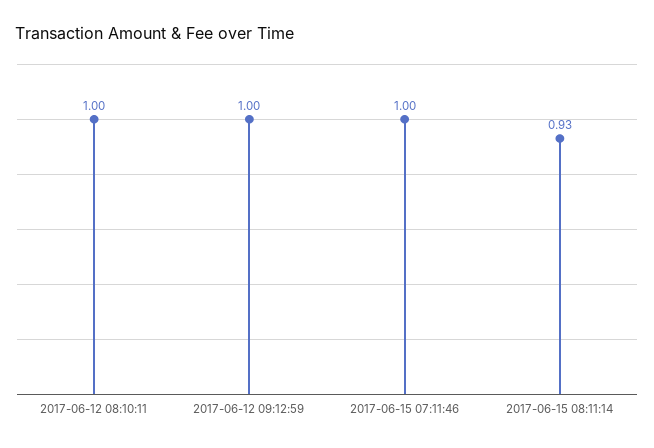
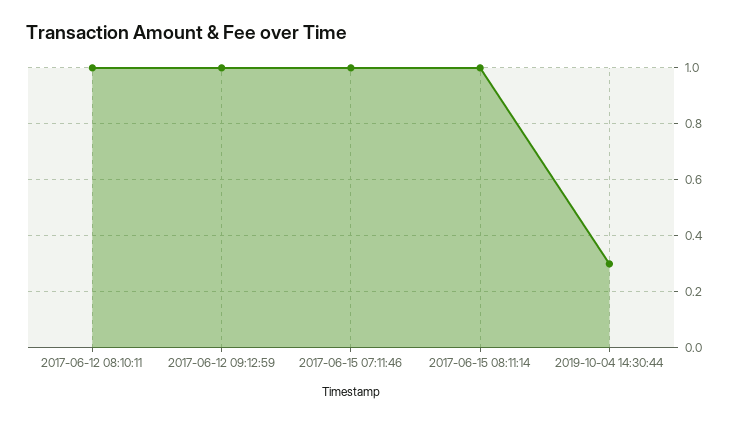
2017-06-15 08:11:14: 0.93 -> 1
2019-10-04 14:30:44: none -> 0.3

